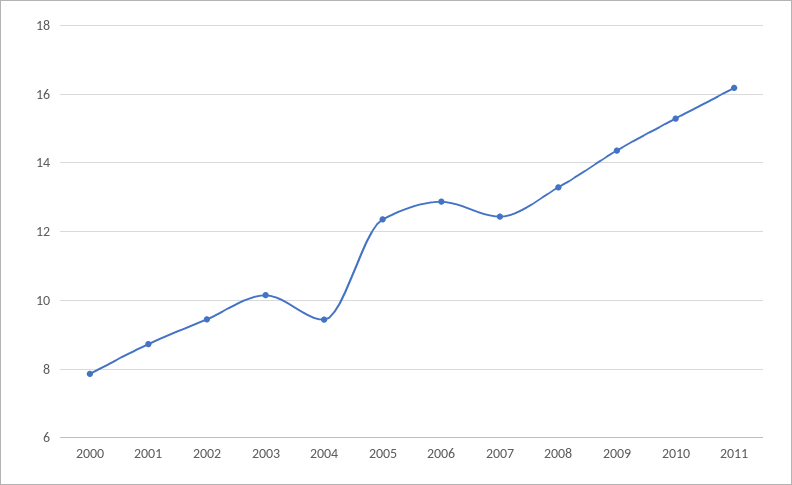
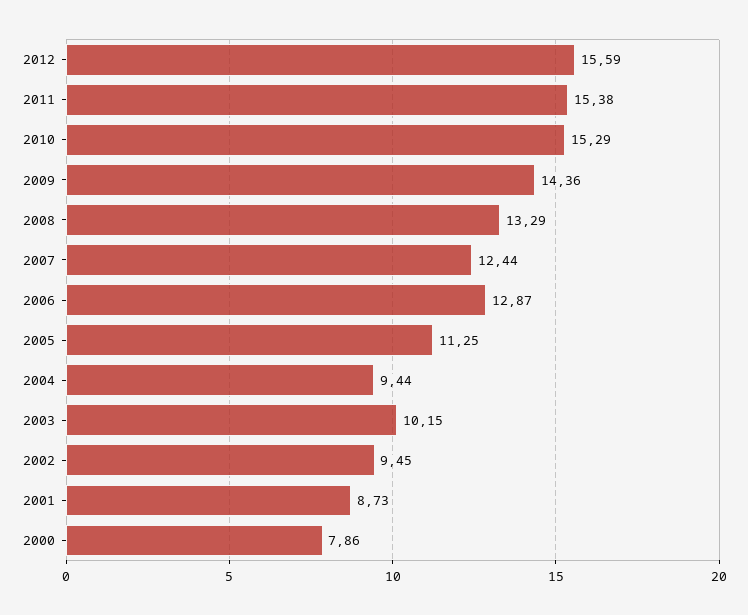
2005: 12.4 -> 11.25
2011: 16.2 -> 15.38
2012: none -> 15.59

